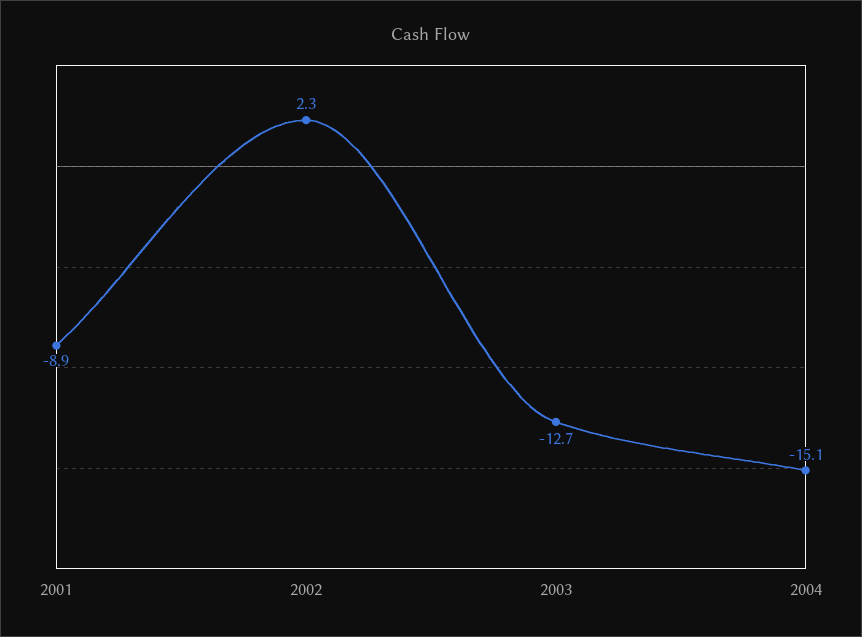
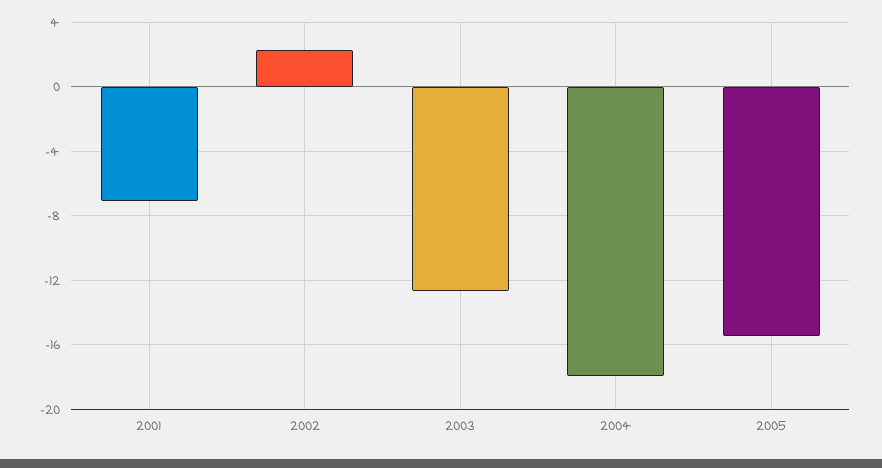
2001: -8.9 -> -7
2004: -15.1 -> -18
2005: none -> -15.5

